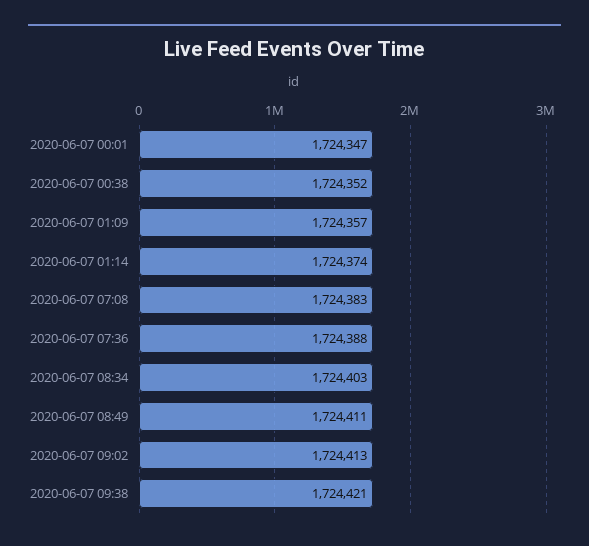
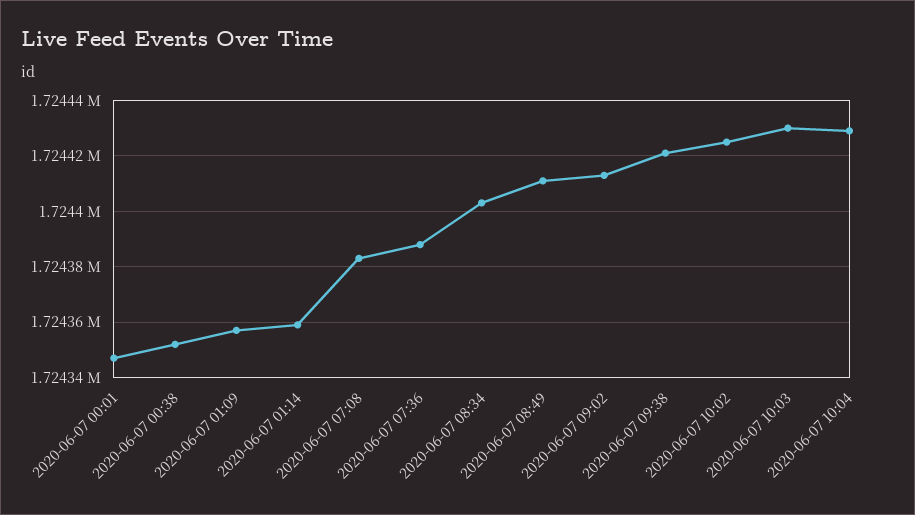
2020-06-07 01:14: 1724374 -> 1724360
2020-06-07 10:02: none -> 1724425
2020-06-07 10:03: none -> 1724430
2020-06-07 10:04: none -> 1724430

